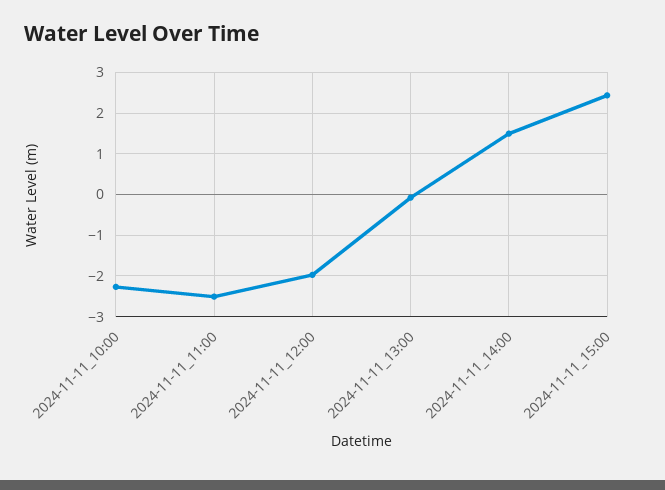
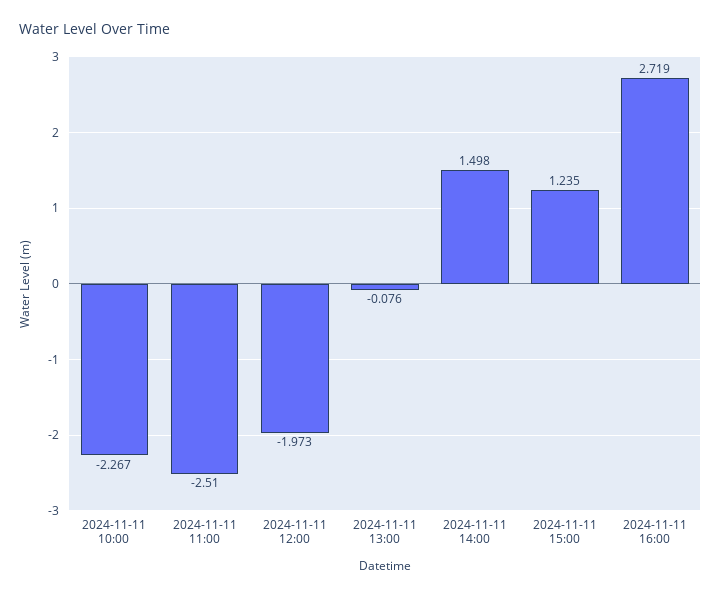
2024-11-11_15:00: 2.4 -> 1.235
2024-11-11 16:00: none -> 2.719

